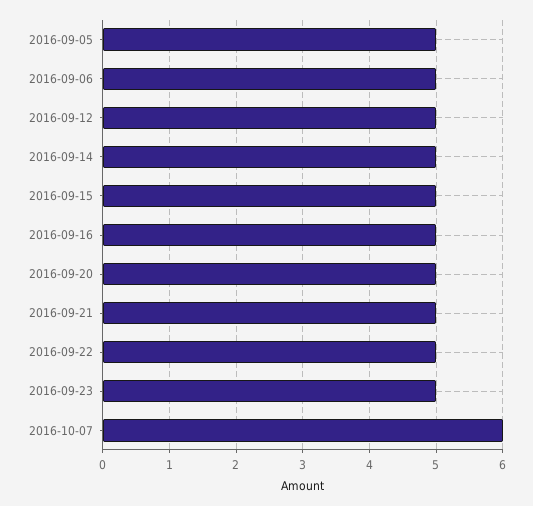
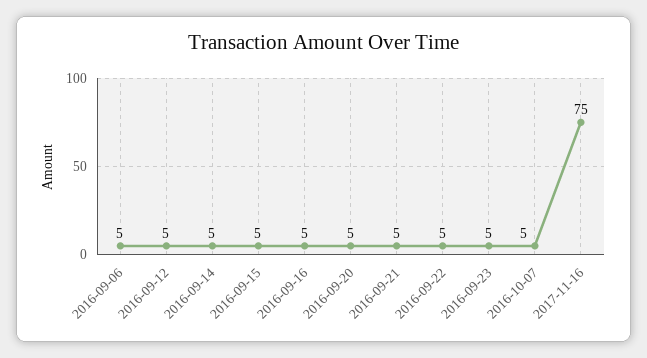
2016-09-05: 5 -> none
2016-10-07: 6 -> 5
2017-11-16: none -> 75

